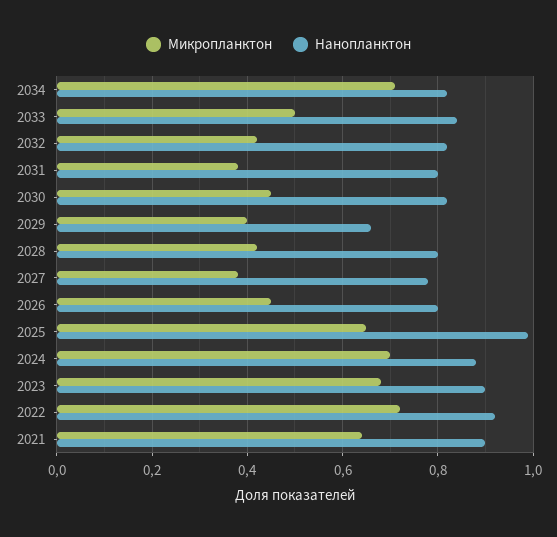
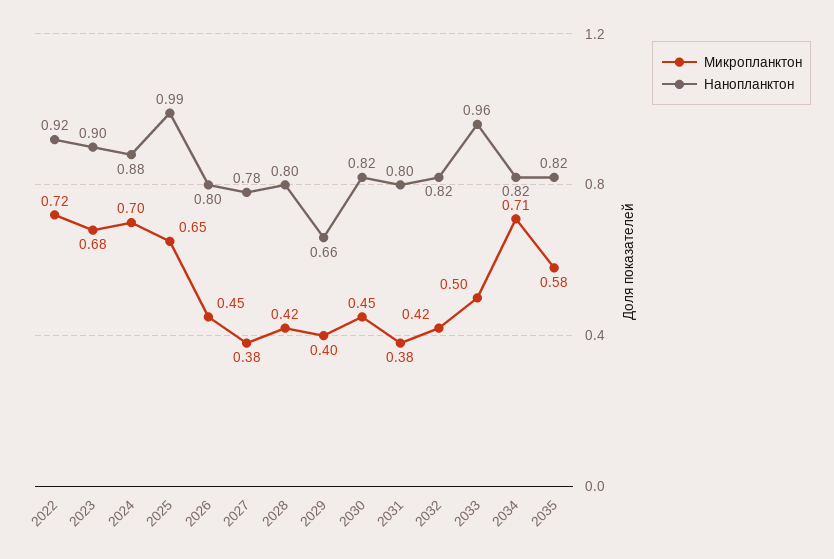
Нанопланктон, 2033: 0.85 -> 0.96
Микропланктон, 2021: 0.65 -> none
Нанопланктон, 2021: 0.9 -> none
Микропланктон, 2035: none -> 0.58
Нанопланктон, 2035: none -> 0.82

